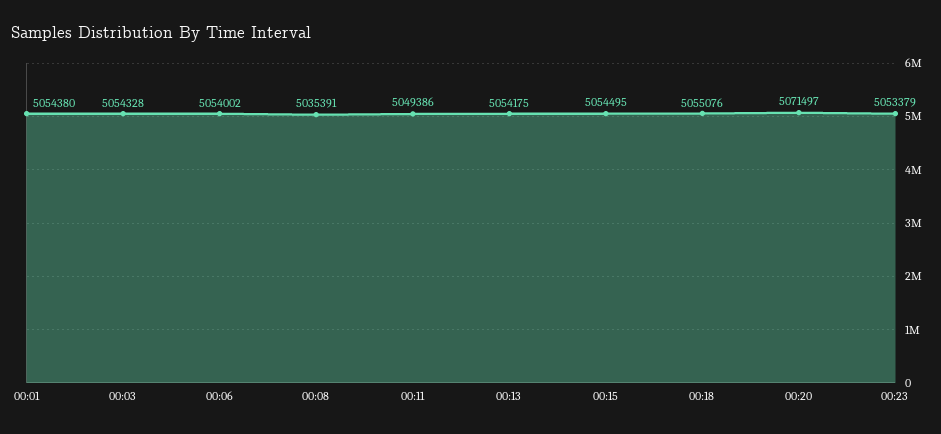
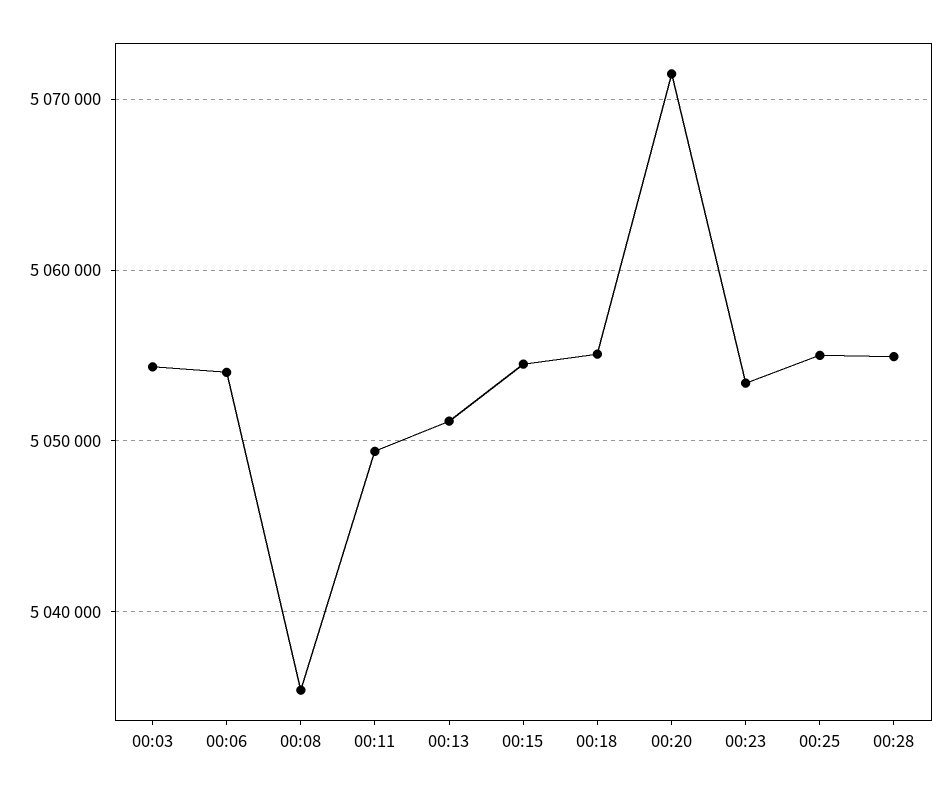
00:01: 5054380 -> none
00:13: 5054175 -> 5051000
00:25: none -> 5055000
00:28: none -> 5055000

